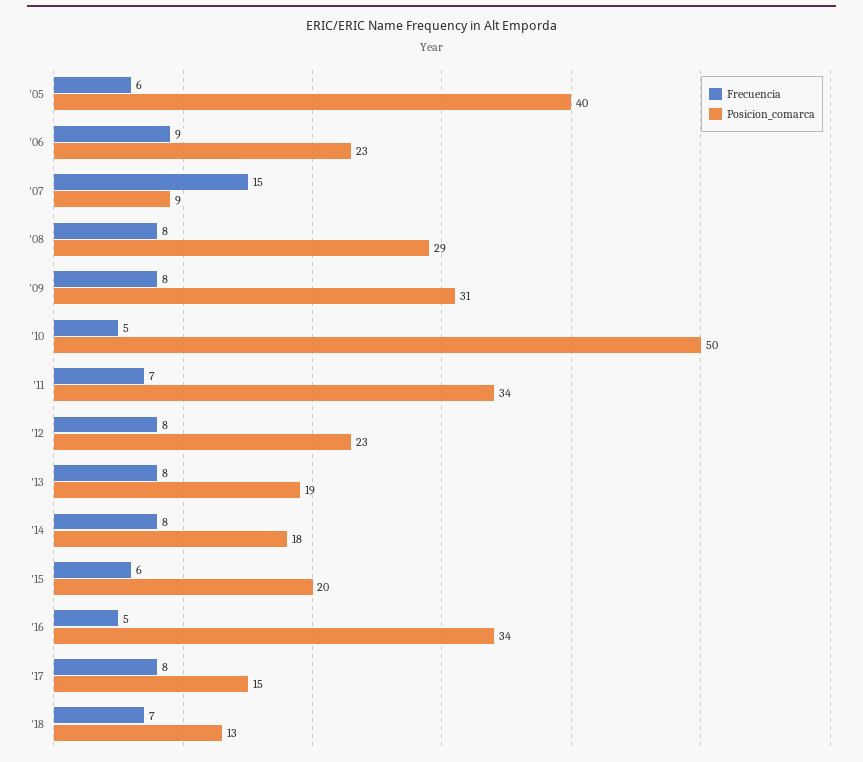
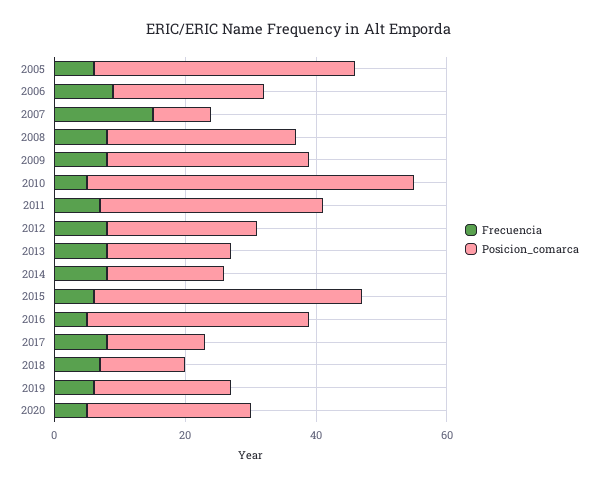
Posicion_comarca, '15: 20 -> 40
Frecuencia, 2019: none -> 5
Posicion_comarca, 2019: none -> 20
Frecuencia, 2020: none -> 5
Posicion_comarca, 2020: none -> 25

